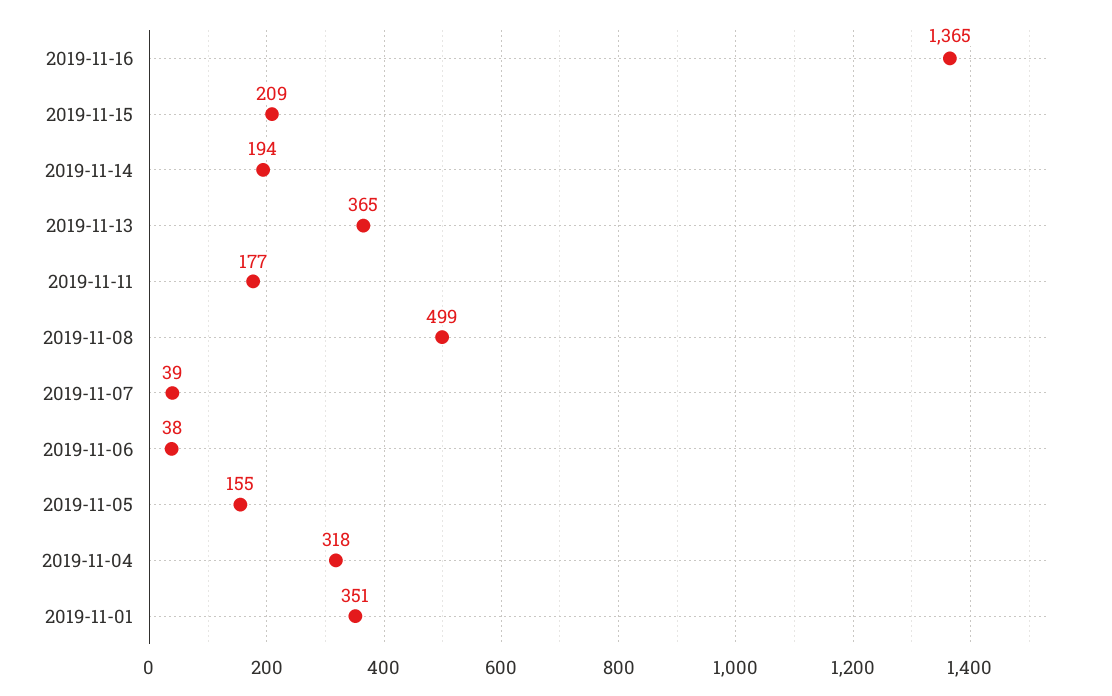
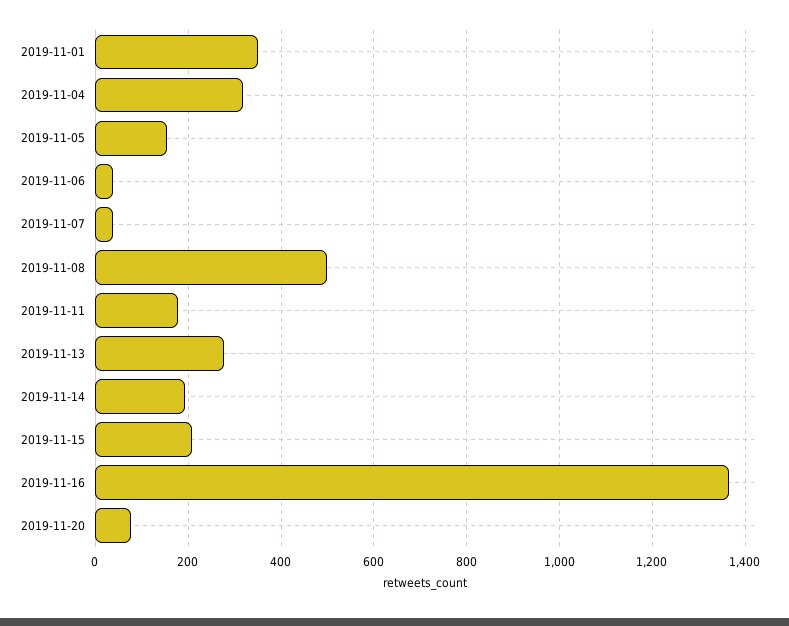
2019-11-13: 365 -> 280
2019-11-20: none -> 80

